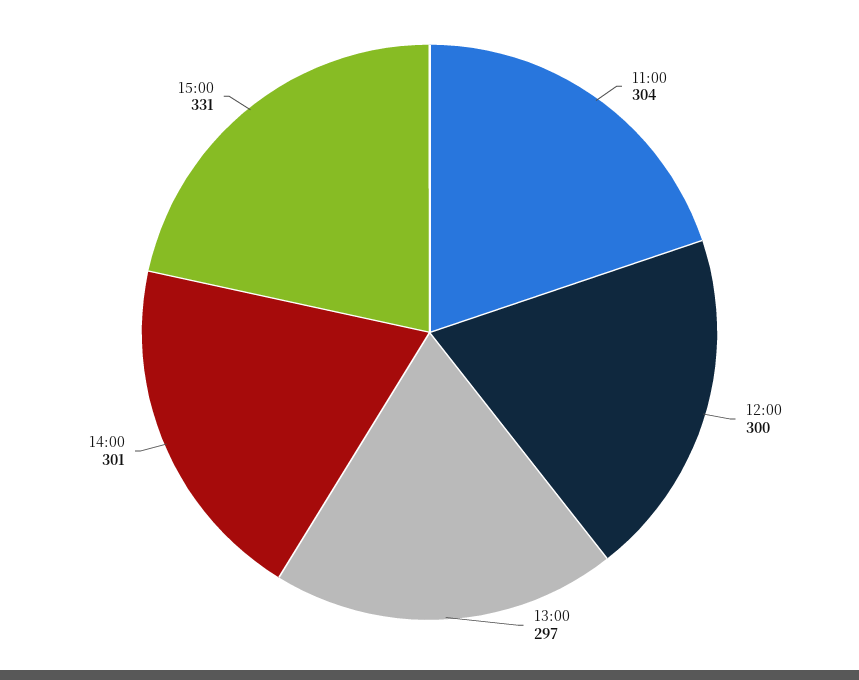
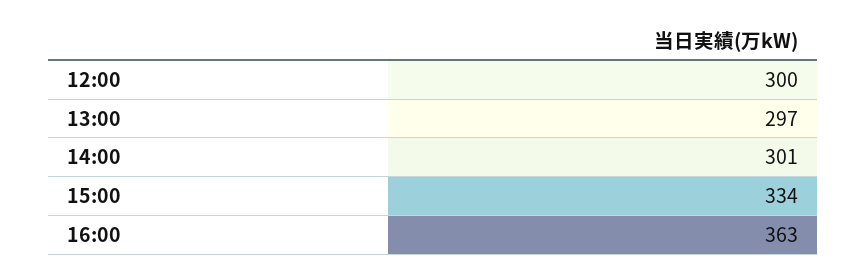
11:00: 304 -> none
15:00: 331 -> 334
16:00: none -> 363

